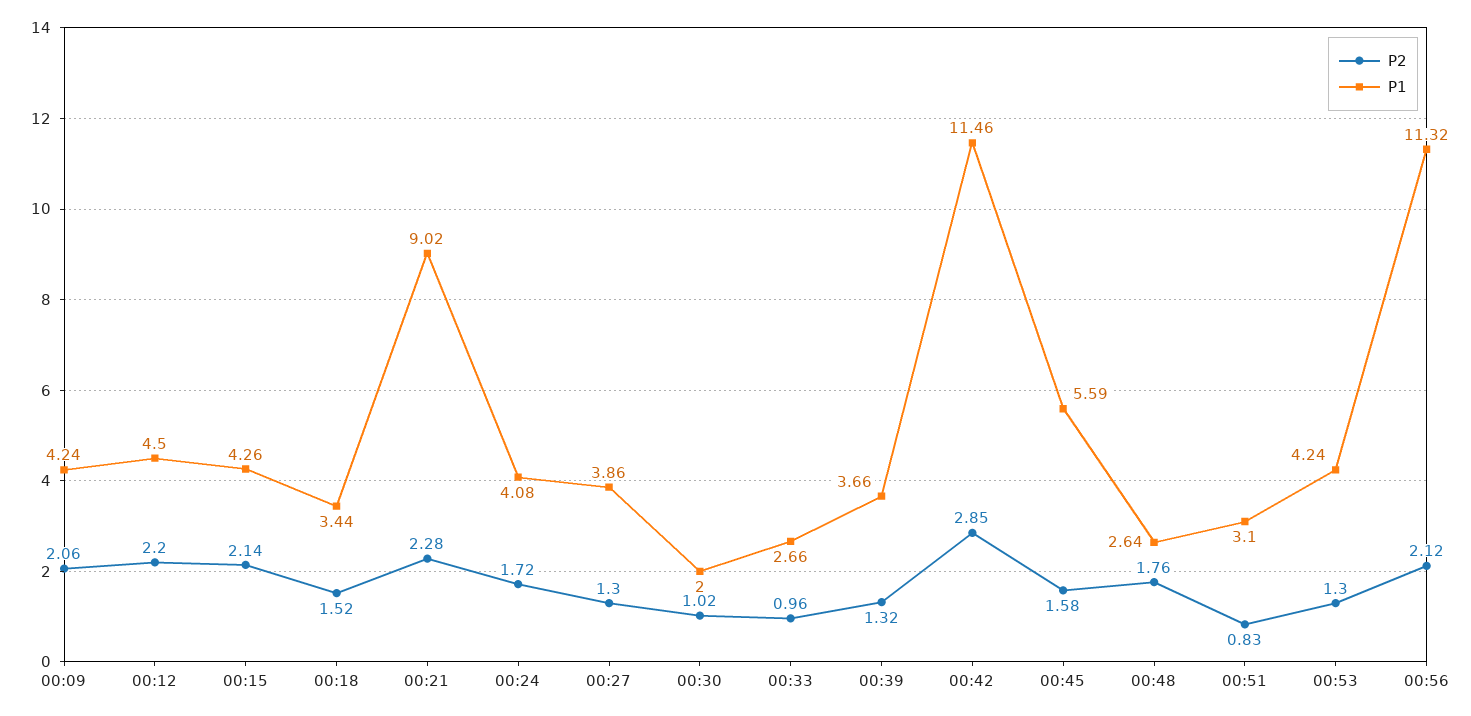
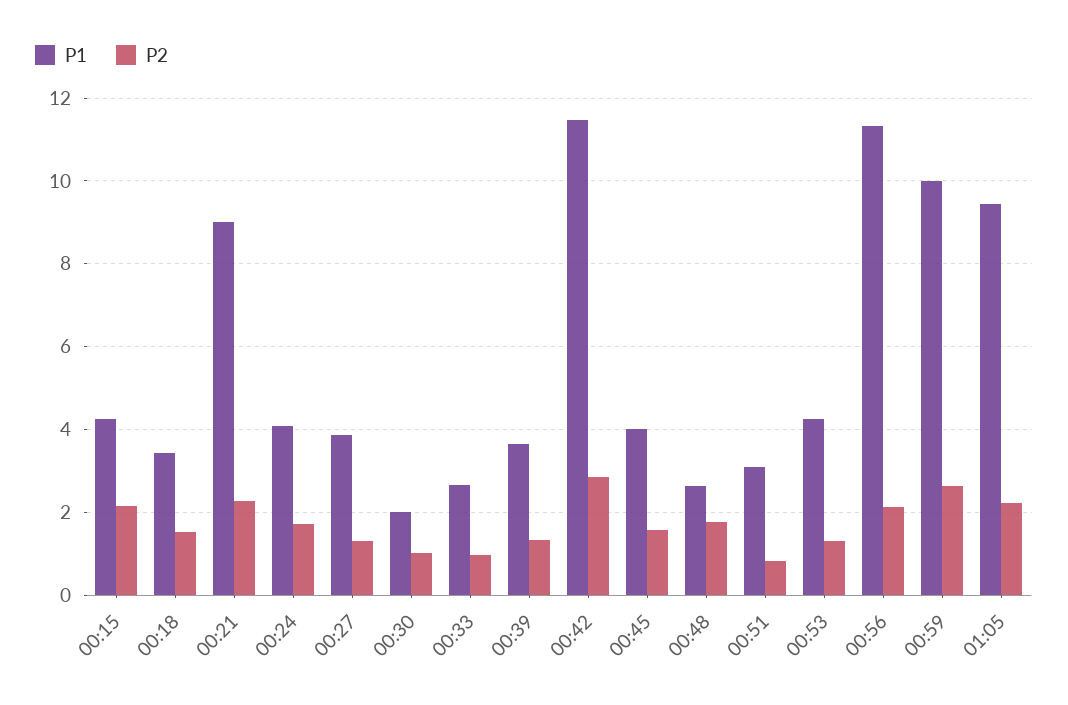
P2, 00:09: 2.06 -> none
P1, 00:09: 4.24 -> none
P2, 00:12: 2.2 -> none
P1, 00:12: 4.5 -> none
P1, 00:45: 5.59 -> 4
P1, 00:59: none -> 10
P2, 00:59: none -> 2.6
P1, 01:05: none -> 9.4
P2, 01:05: none -> 2.2

